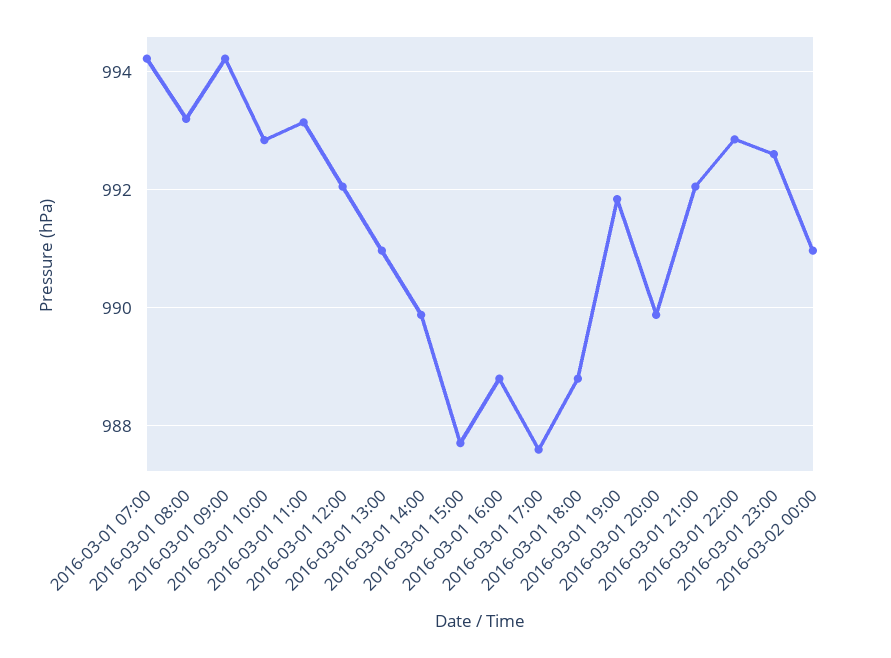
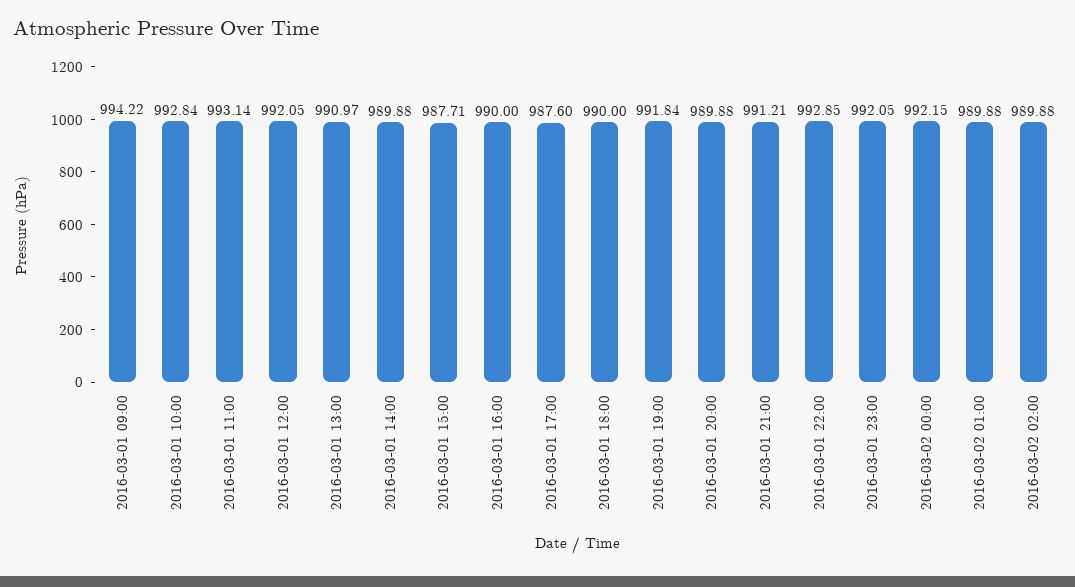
2016-03-01 07:00: 994.2 -> none
2016-03-01 08:00: 993.2 -> none
2016-03-01 16:00: 988.8 -> 990
2016-03-01 18:00: 988.8 -> 990
2016-03-01 21:00: 992 -> 991.21
2016-03-01 23:00: 992.6 -> 992.05
2016-03-02 00:00: 991 -> 992.15
2016-03-02 01:00: none -> 989.88
2016-03-02 02:00: none -> 989.88

